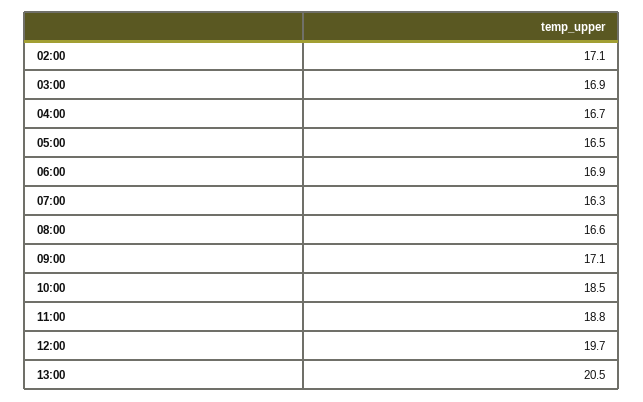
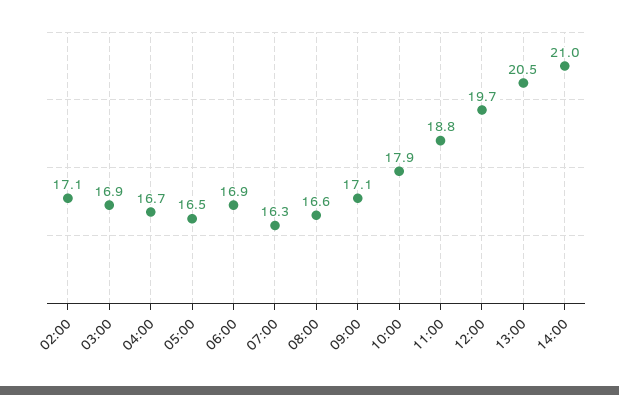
10:00: 18.5 -> 17.9
14:00: none -> 21

